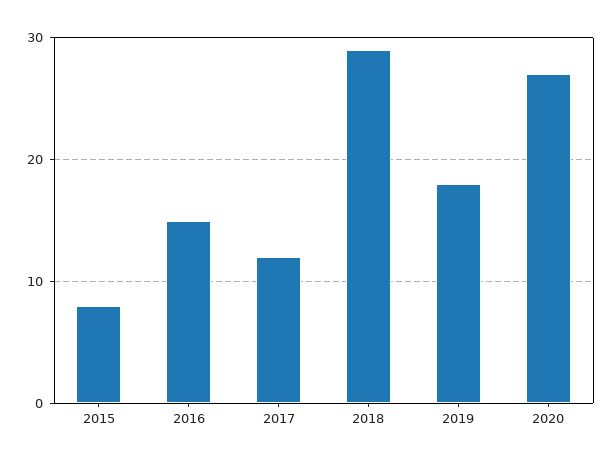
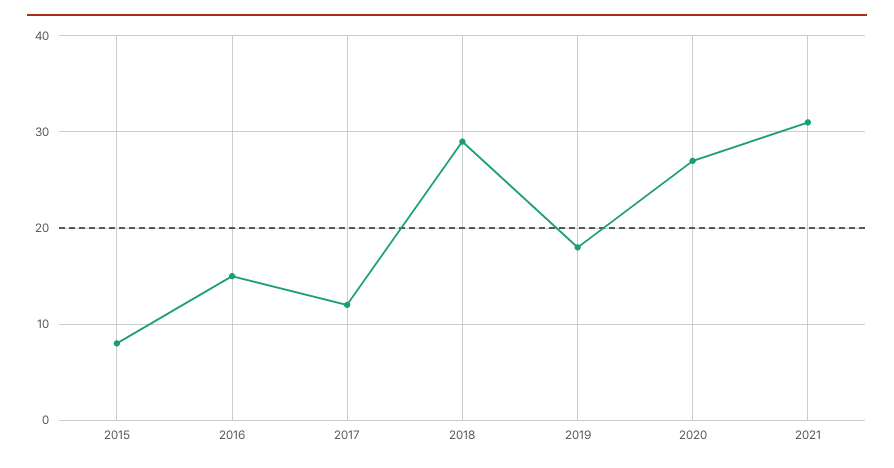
2021: none -> 31

